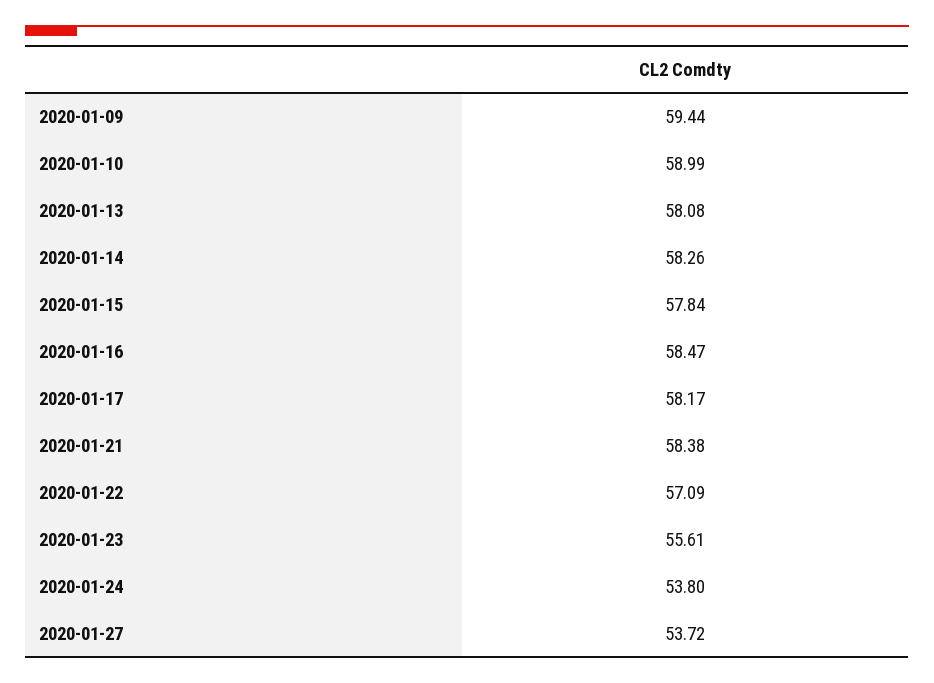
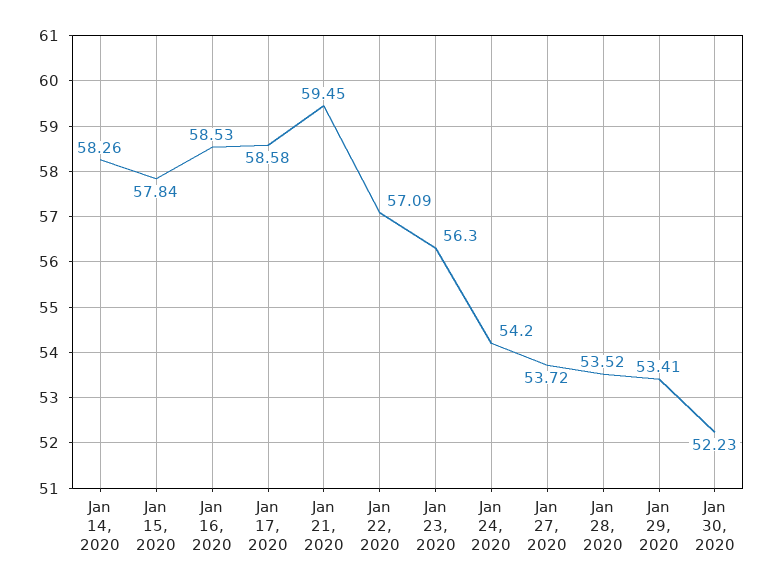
2020-01-09: 59.44 -> none
2020-01-10: 58.99 -> none
2020-01-13: 58.08 -> none
2020-01-16: 58.47 -> 58.53
2020-01-17: 58.17 -> 58.58
2020-01-21: 58.38 -> 59.45
2020-01-23: 55.61 -> 56.3
2020-01-24: 53.8 -> 54.2
Jan 28, 2020: none -> 53.52
Jan 29, 2020: none -> 53.41
Jan 30, 2020: none -> 52.23

